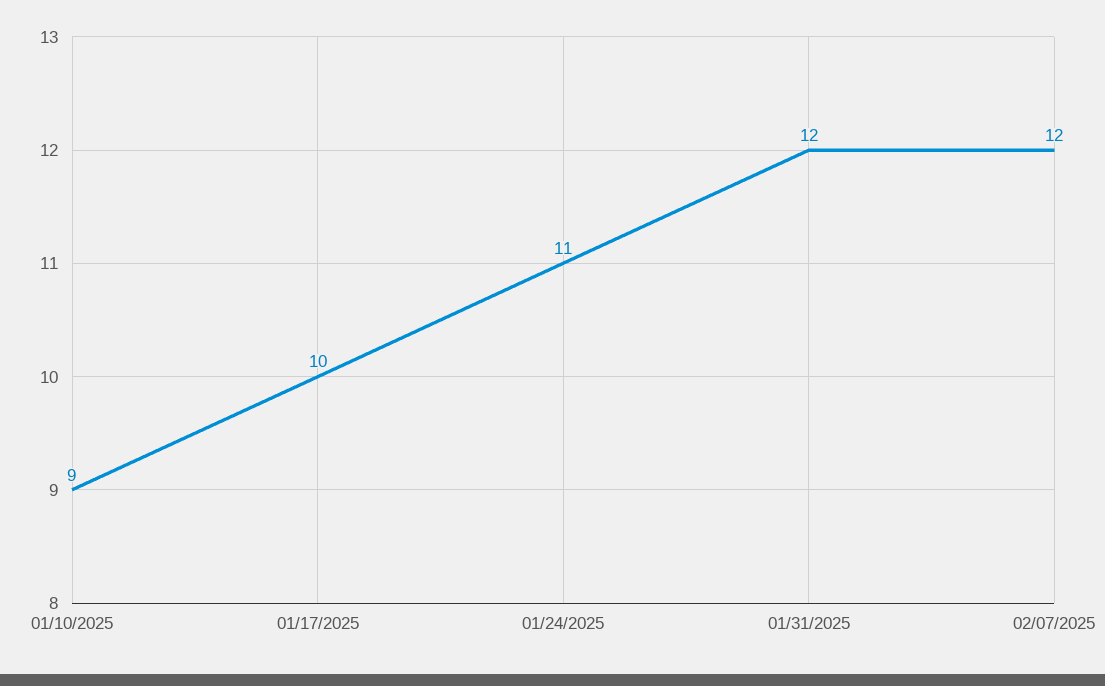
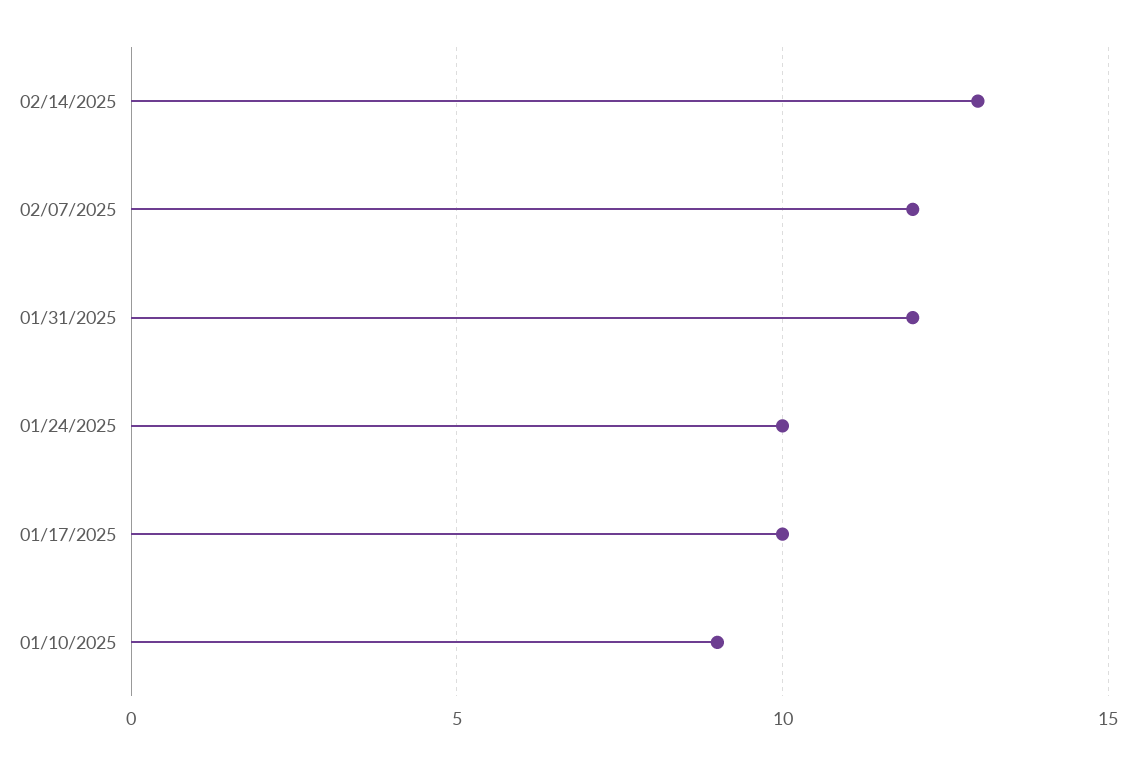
01/24/2025: 11 -> 10
02/14/2025: none -> 13

